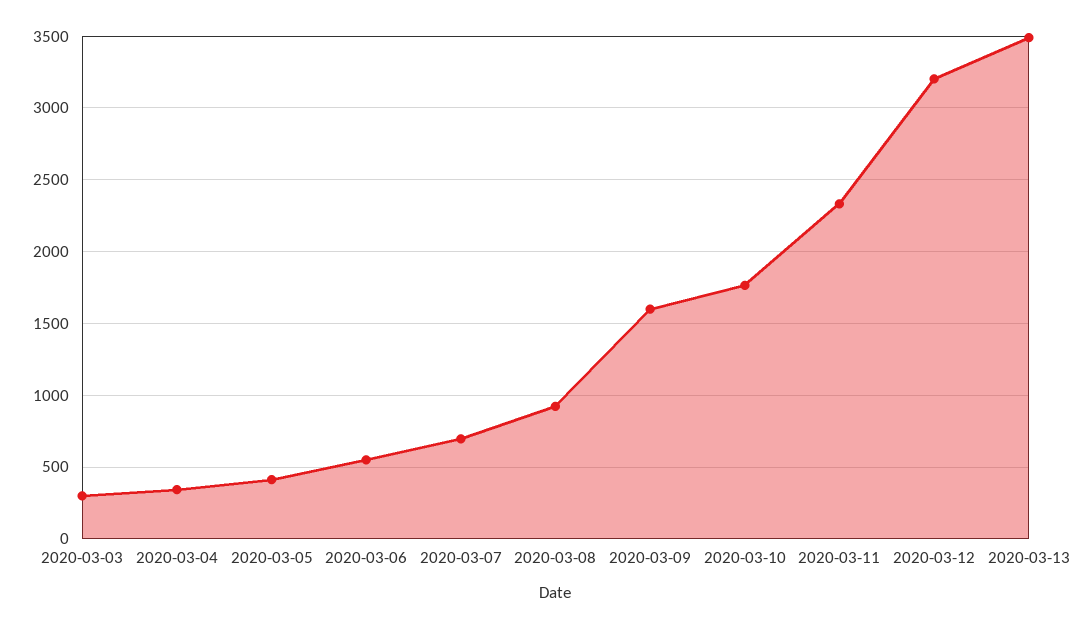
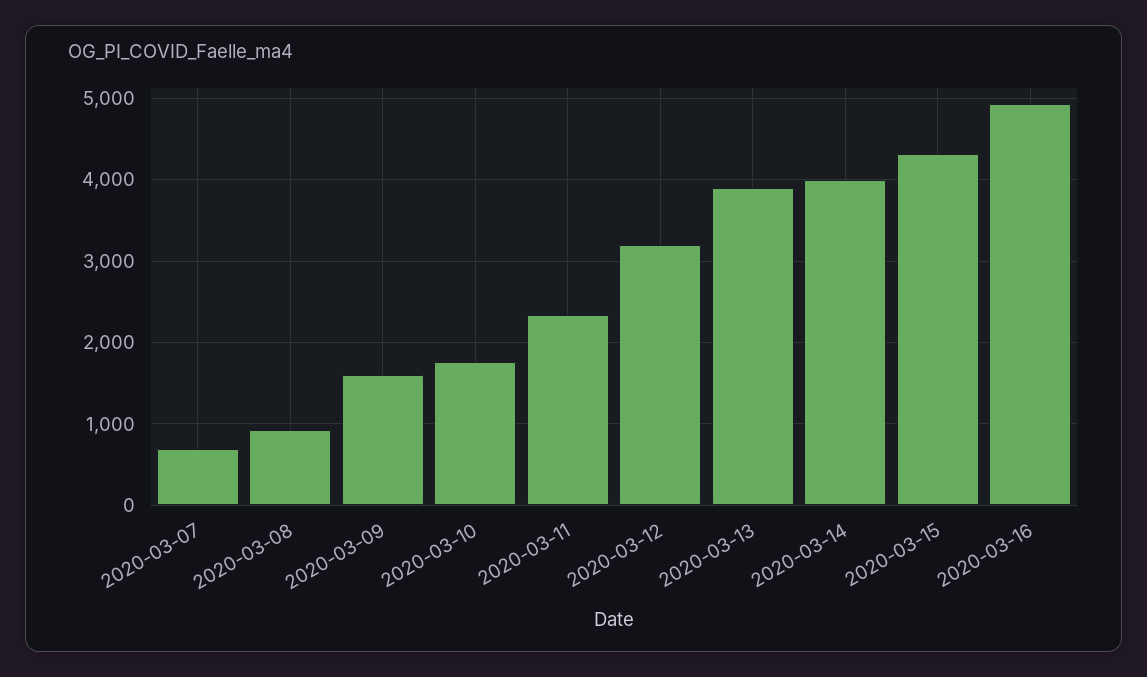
2020-03-03: 300 -> none
2020-03-04: 350 -> none
2020-03-05: 400 -> none
2020-03-06: 550 -> none
2020-03-13: 3500 -> 3900
2020-03-14: none -> 4000
2020-03-15: none -> 4300
2020-03-16: none -> 4900

